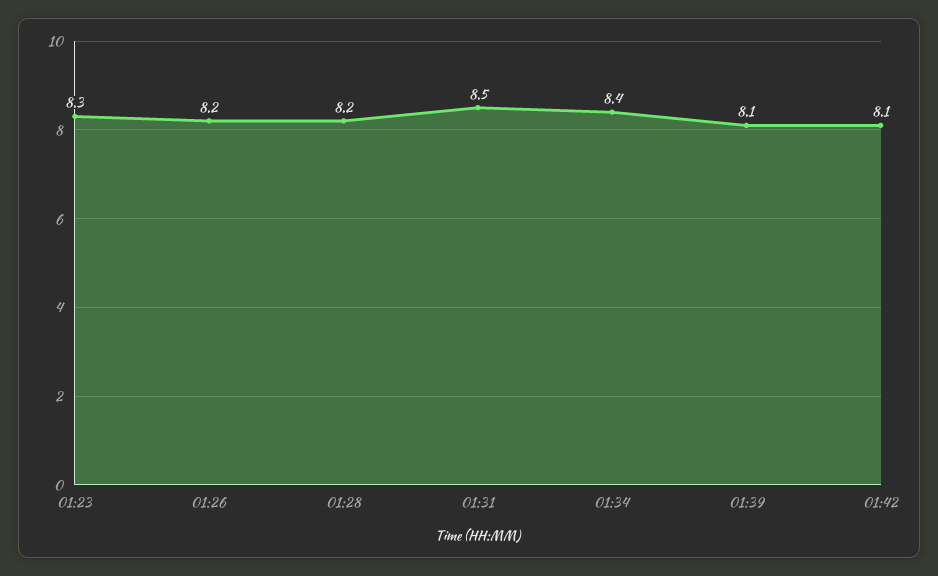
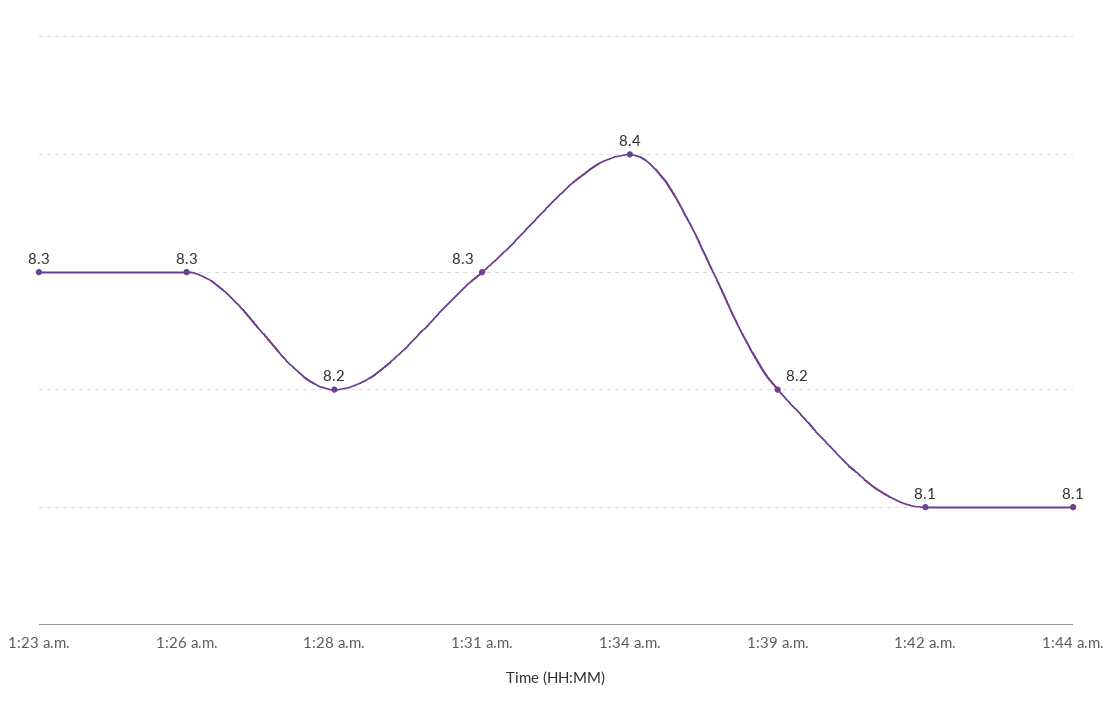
01:26: 8.2 -> 8.3
01:31: 8.5 -> 8.3
01:39: 8.1 -> 8.2
1:44 a.m.: none -> 8.1

